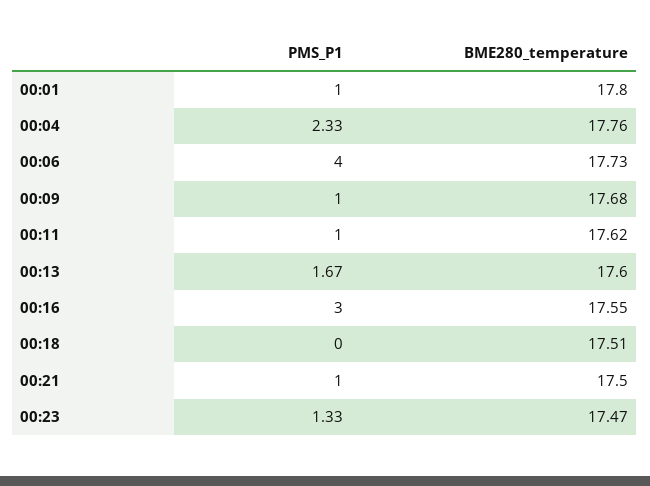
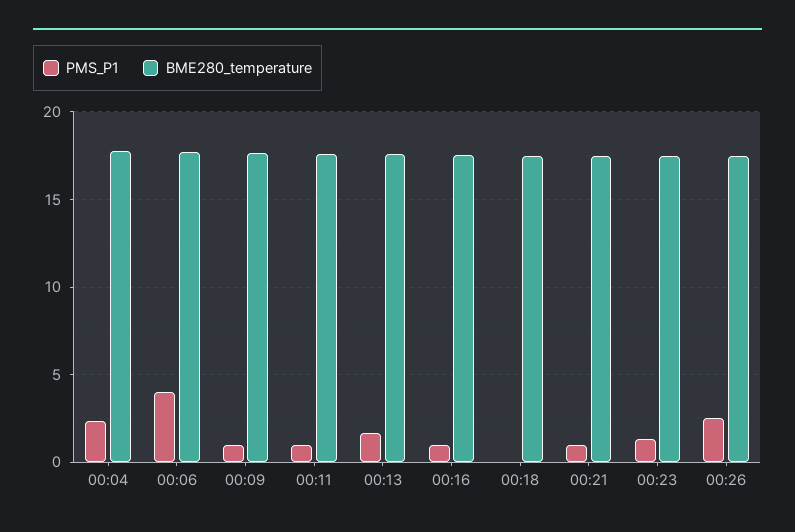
PMS_P1, 00:01: 1 -> none
BME280_temperature, 00:01: 17.8 -> none
PMS_P1, 00:16: 3 -> 1
PMS_P1, 00:26: none -> 2.5
BME280_temperature, 00:26: none -> 17.5

